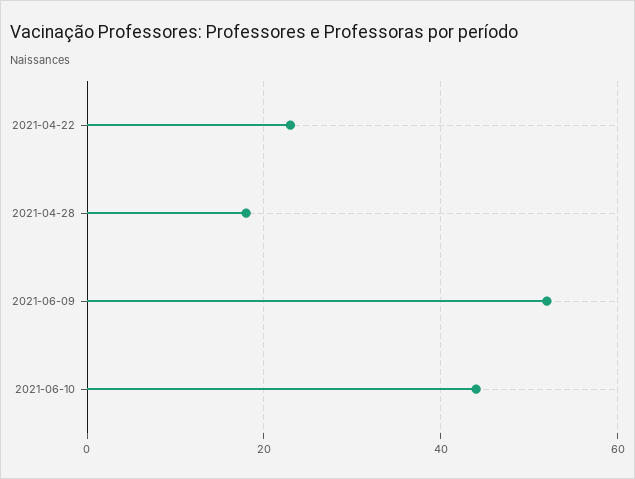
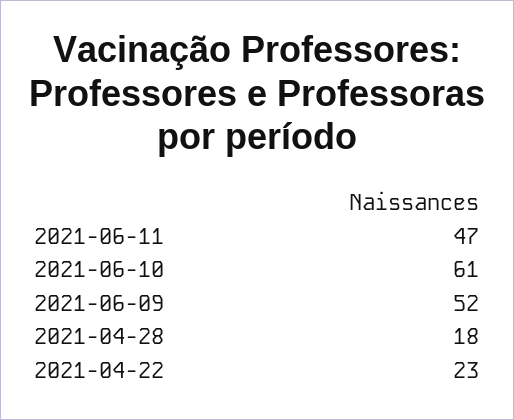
2021-06-10: 45 -> 61
2021-06-11: none -> 47

